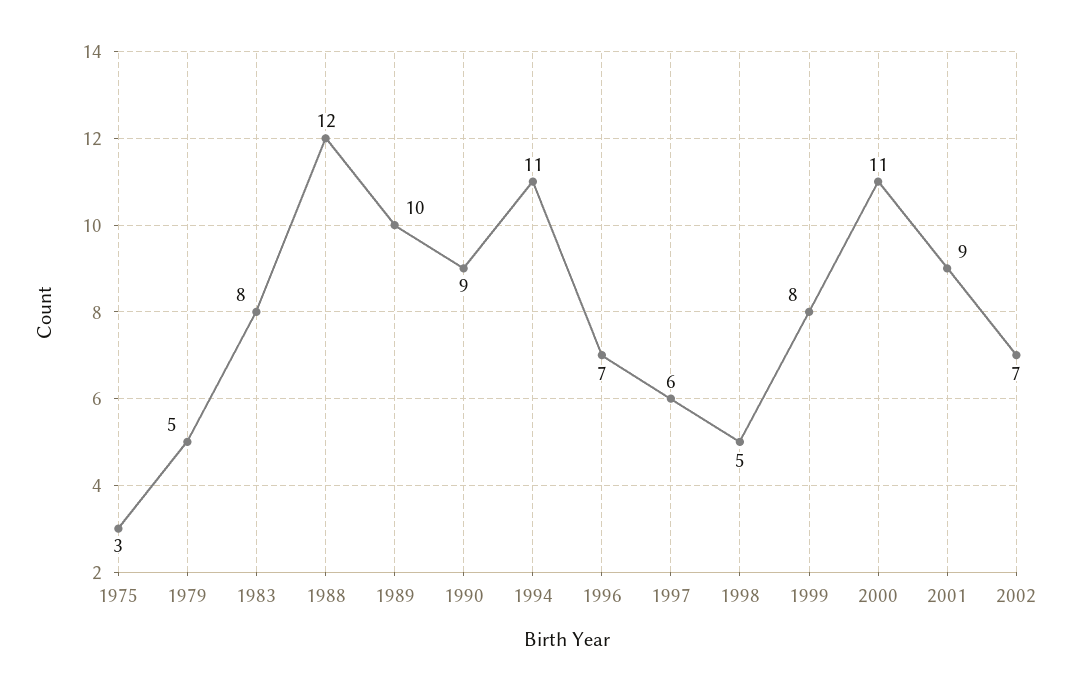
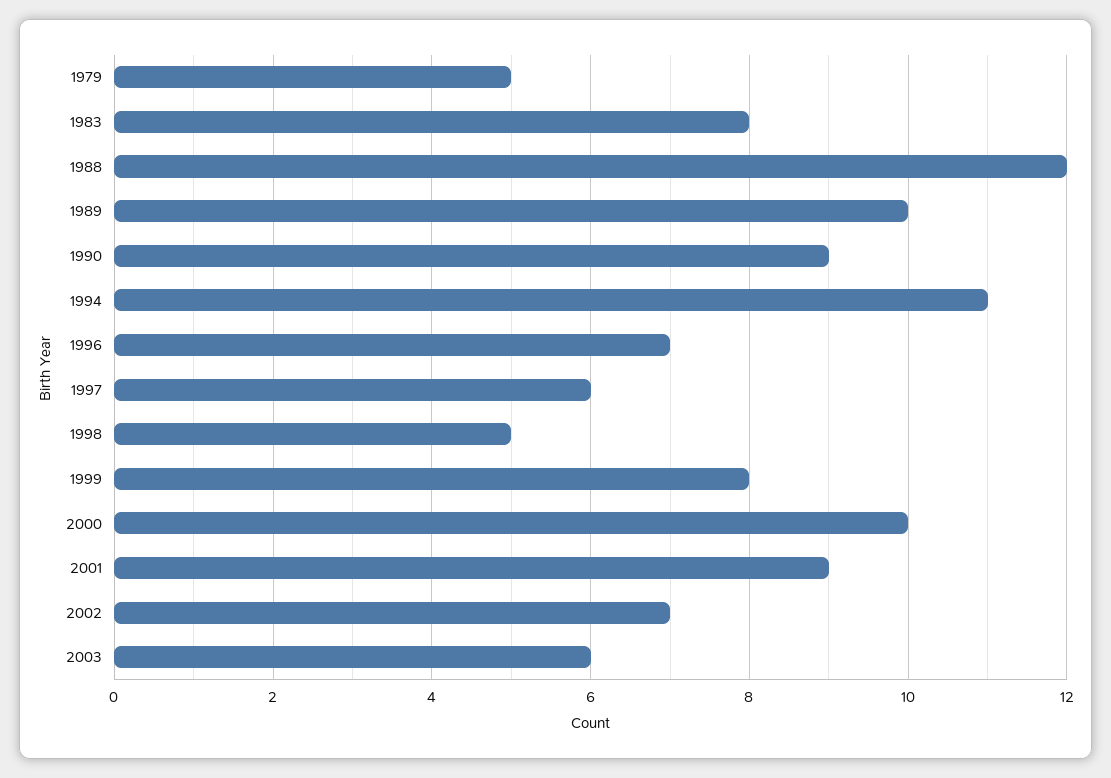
1975: 3 -> none
2000: 11 -> 10
2003: none -> 6

